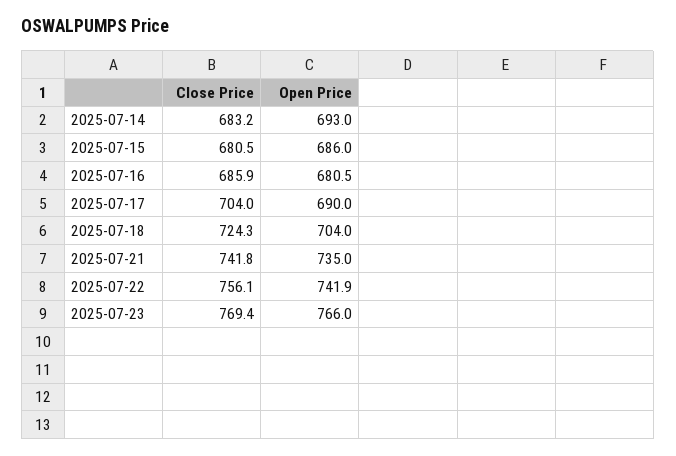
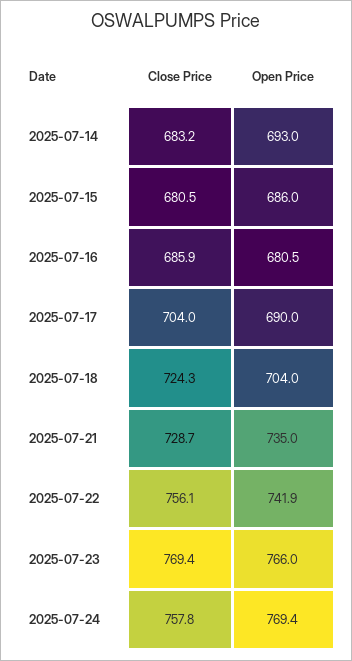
Close Price, 2025-07-21: 741.8 -> 728.7
Close Price, 2025-07-24: none -> 757.8
Open Price, 2025-07-24: none -> 769.4

